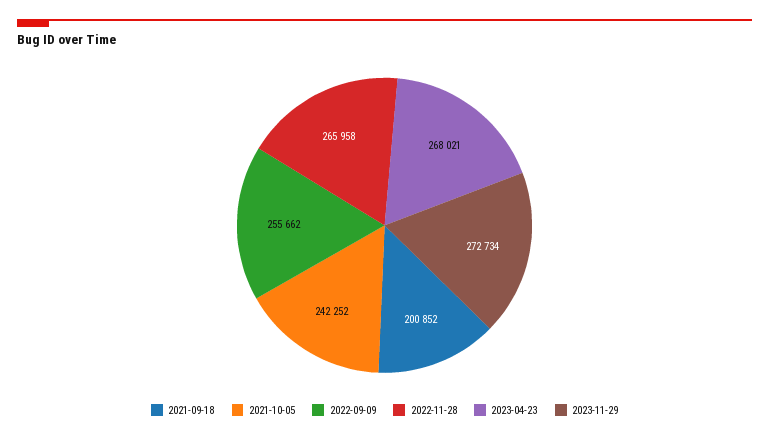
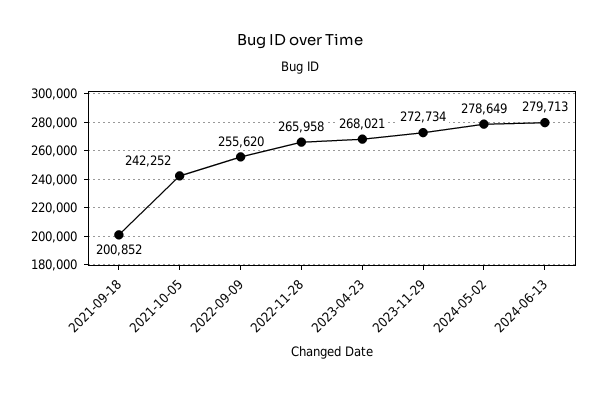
2022-09-09: 255662 -> 255620
2024-05-02: none -> 278649
2024-06-13: none -> 279713

